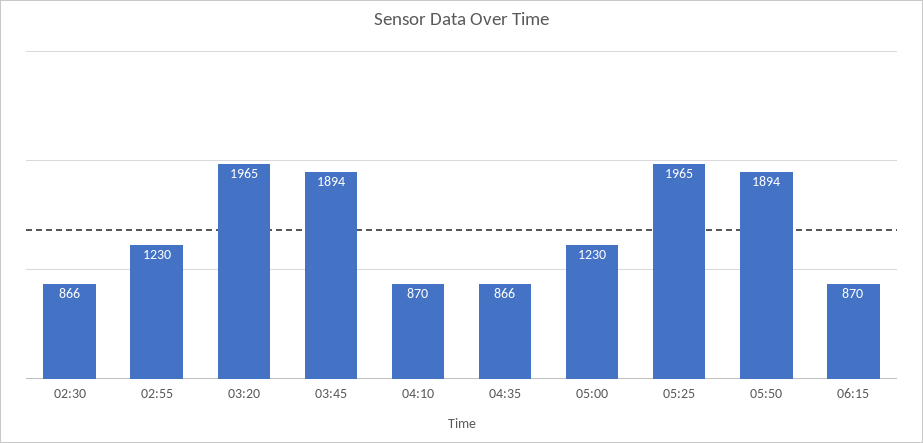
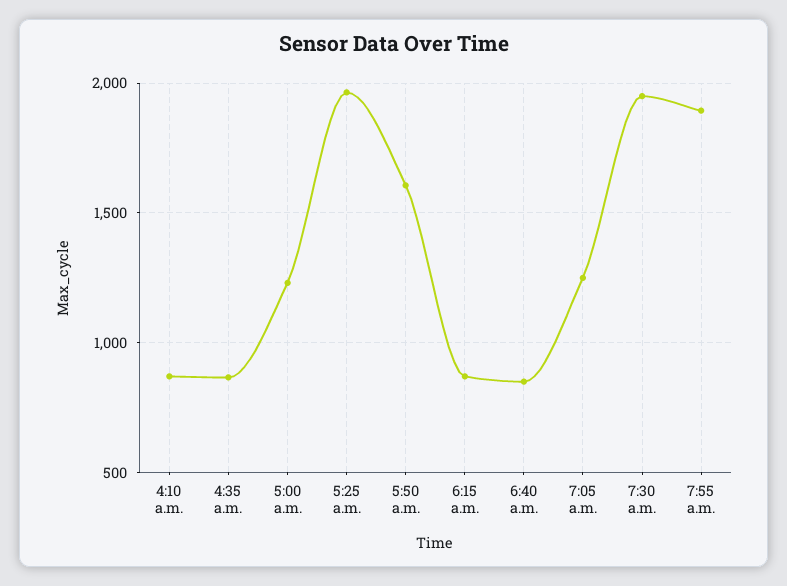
02:30: 866 -> none
02:55: 1230 -> none
03:20: 1965 -> none
03:45: 1894 -> none
05:50: 1894 -> 1600
6:40 a.m.: none -> 850
7:05 a.m.: none -> 1250
7:30 a.m.: none -> 1950
7:55 a.m.: none -> 1900

